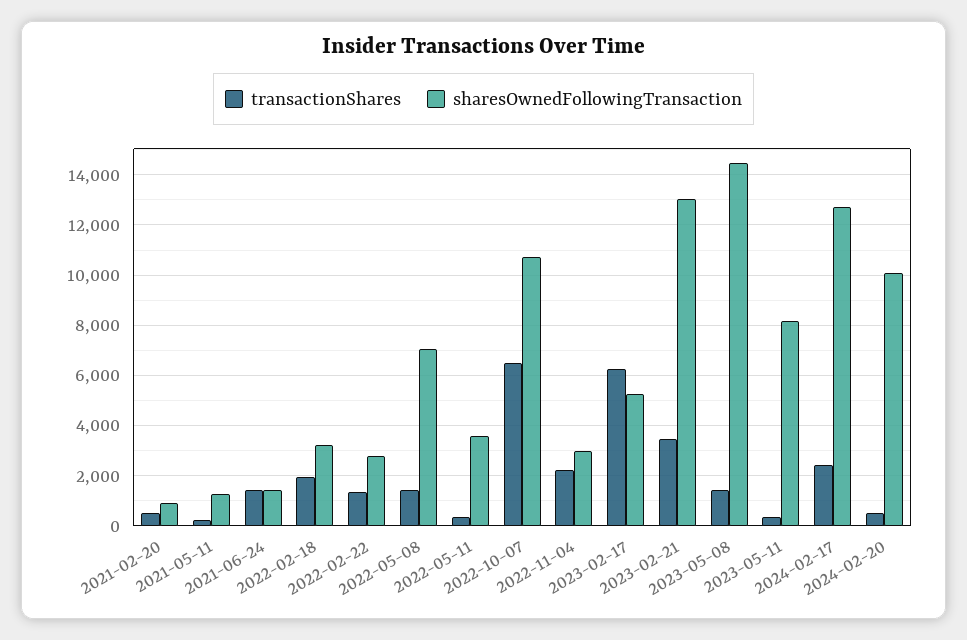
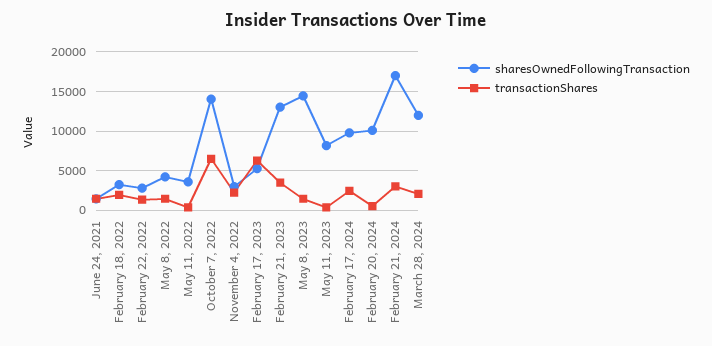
transactionShares, 2021-02-20: 500 -> none
sharesOwnedFollowingTransaction, 2021-02-20: 1000 -> none
transactionShares, 2021-05-11: 250 -> none
sharesOwnedFollowingTransaction, 2021-05-11: 1250 -> none
sharesOwnedFollowingTransaction, 2022-05-08: 7000 -> 4000
sharesOwnedFollowingTransaction, 2022-10-07: 10750 -> 14000
sharesOwnedFollowingTransaction, 2024-02-17: 12750 -> 10000
sharesOwnedFollowingTransaction, February 21, 2024: none -> 17000
transactionShares, February 21, 2024: none -> 3000
sharesOwnedFollowingTransaction, March 28, 2024: none -> 12000
transactionShares, March 28, 2024: none -> 2000

